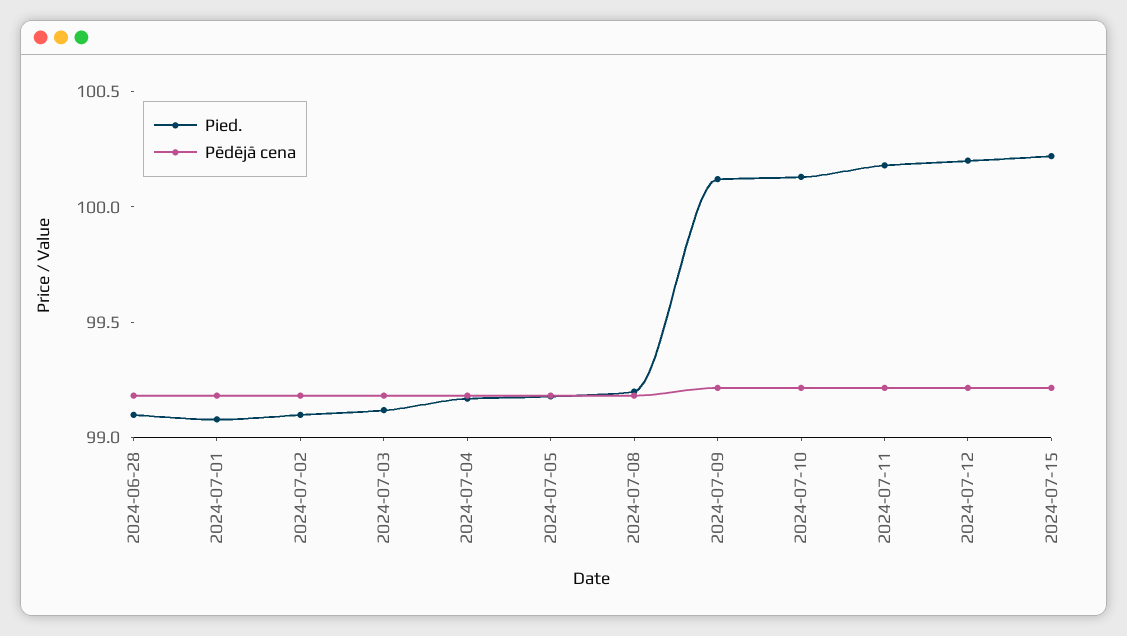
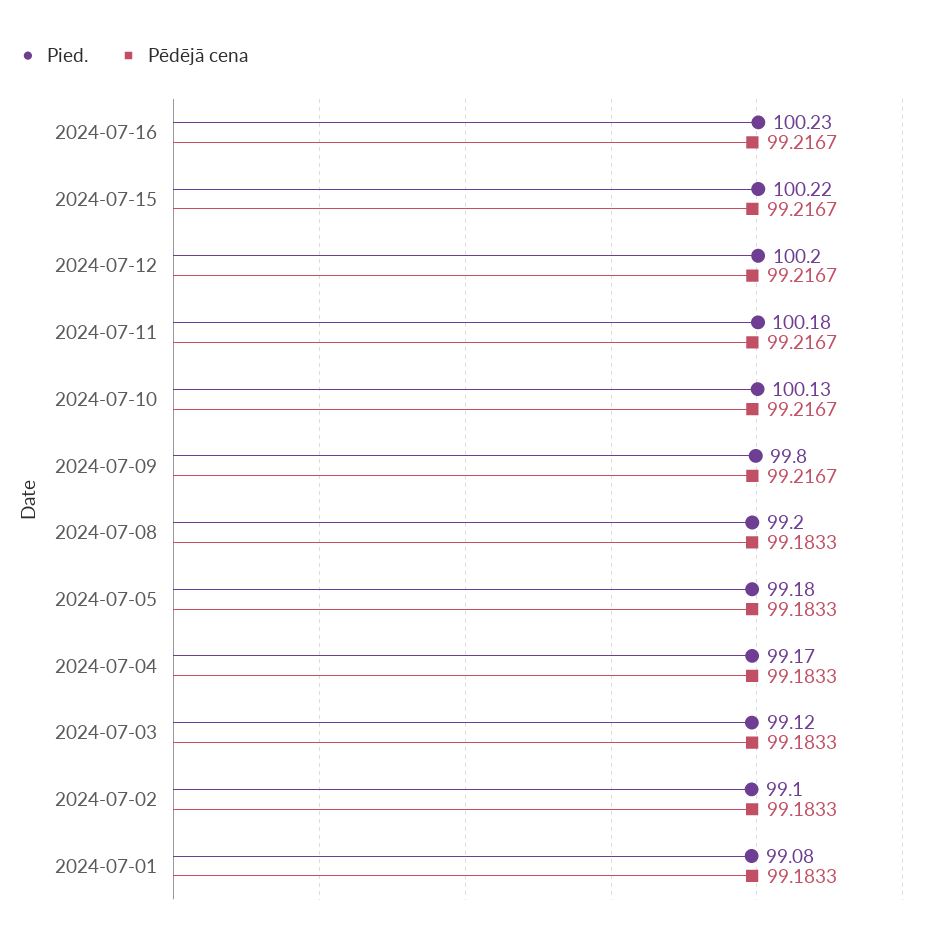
Pied., 2024-06-28: 99.1 -> none
Pēdējā cena, 2024-06-28: 99.2 -> none
Pied., 2024-07-09: 100.1 -> 99.8
Pied., 2024-07-16: none -> 100.23
Pēdējā cena, 2024-07-16: none -> 99.2167

